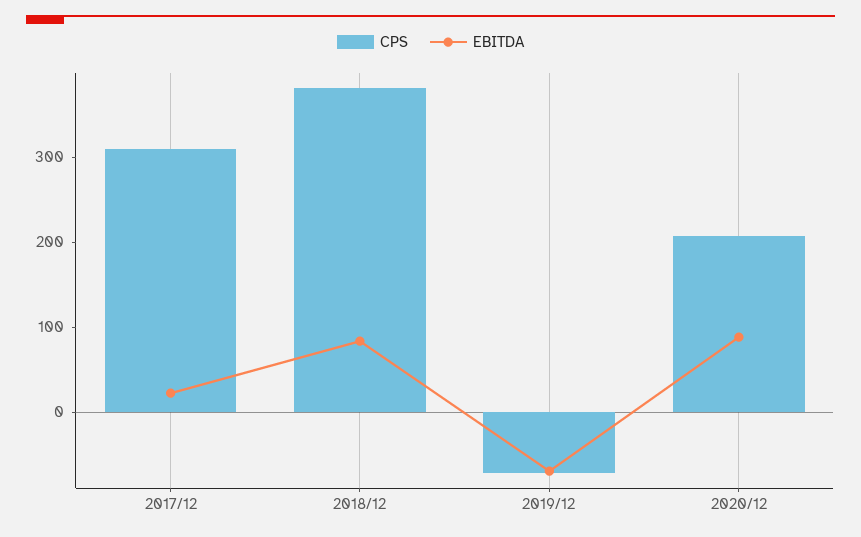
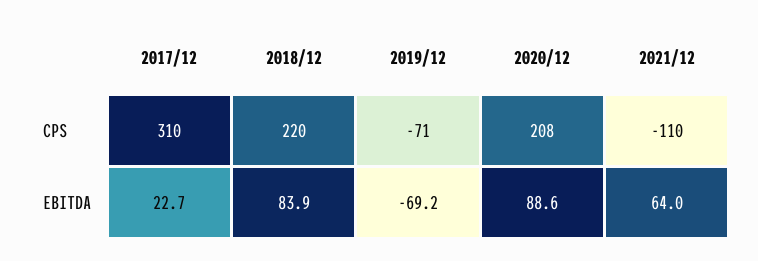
CPS, 2018/12: 380 -> 220
CPS, 2021/12: none -> -110
EBITDA, 2021/12: none -> 64

